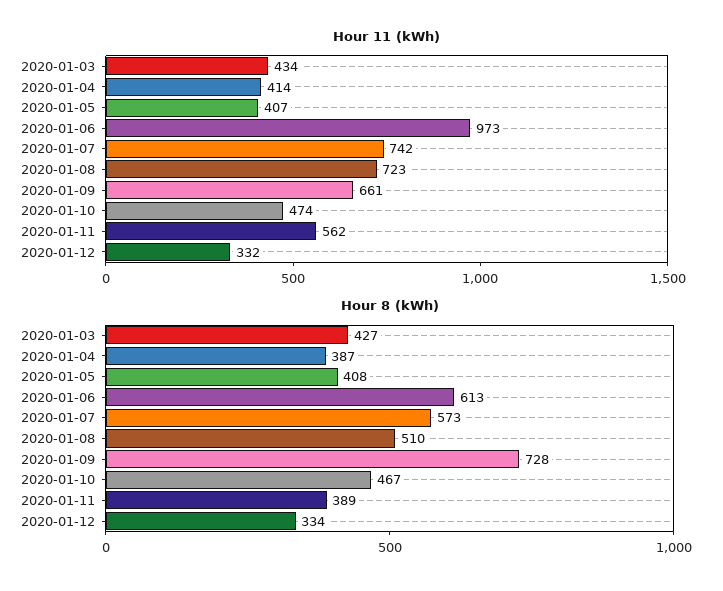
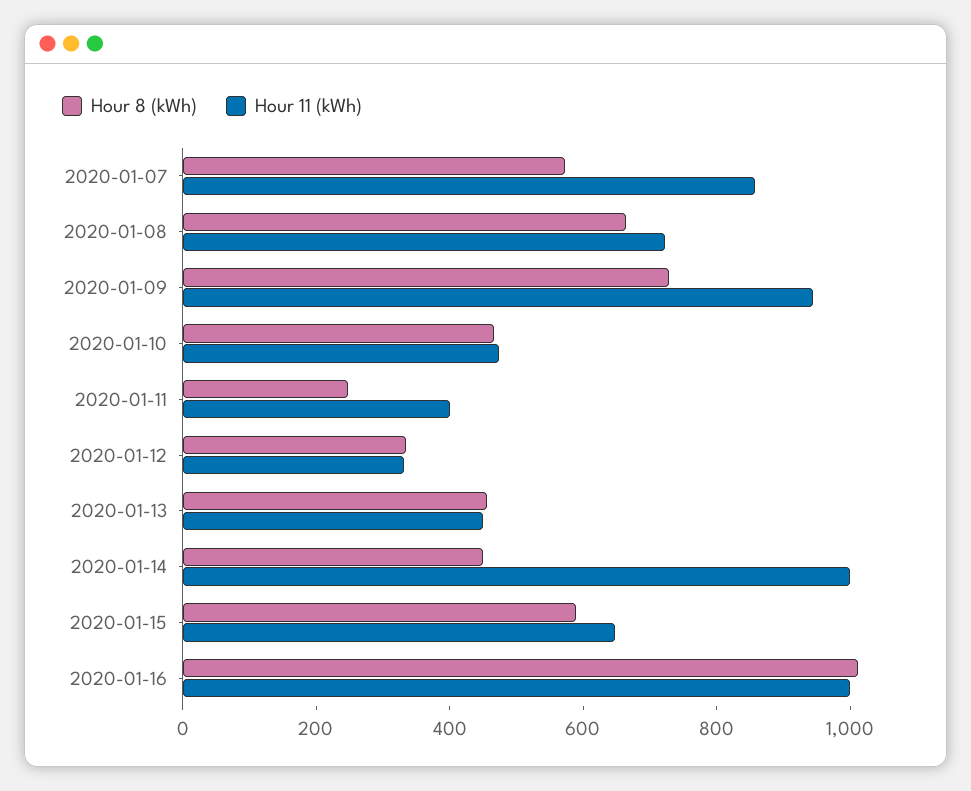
Hour 11 (kWh), 2020-01-03: 434 -> none
Hour 11 (kWh), 2020-01-04: 414 -> none
Hour 11 (kWh), 2020-01-05: 407 -> none
Hour 11 (kWh), 2020-01-06: 973 -> none
Hour 11 (kWh), 2020-01-07: 742 -> 850
Hour 11 (kWh), 2020-01-09: 661 -> 950
Hour 11 (kWh), 2020-01-11: 562 -> 400
Hour 8 (kWh), 2020-01-03: 427 -> none
Hour 8 (kWh), 2020-01-04: 387 -> none
Hour 8 (kWh), 2020-01-05: 408 -> none
Hour 8 (kWh), 2020-01-06: 613 -> none
Hour 8 (kWh), 2020-01-08: 510 -> 650
Hour 8 (kWh), 2020-01-11: 389 -> 250
Hour 8 (kWh), 2020-01-13: none -> 450
Hour 11 (kWh), 2020-01-13: none -> 450
Hour 8 (kWh), 2020-01-14: none -> 450
Hour 11 (kWh), 2020-01-14: none -> 1000
Hour 8 (kWh), 2020-01-15: none -> 600
Hour 11 (kWh), 2020-01-15: none -> 650
Hour 8 (kWh), 2020-01-16: none -> 1000
Hour 11 (kWh), 2020-01-16: none -> 1000

